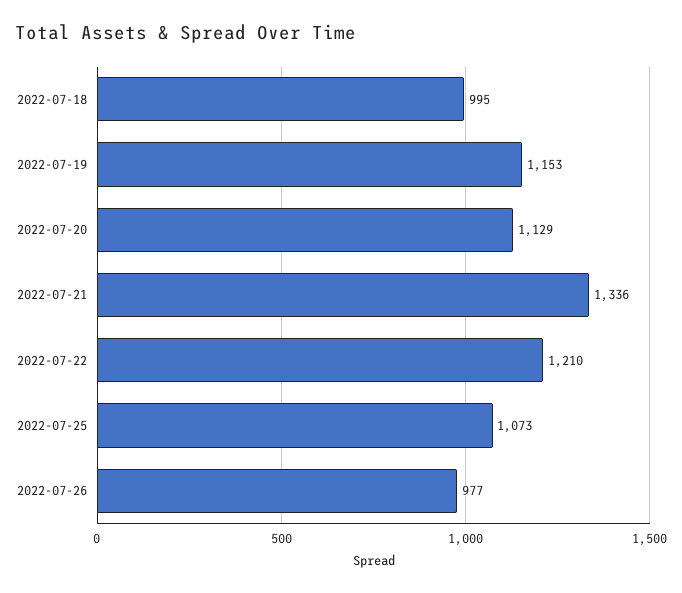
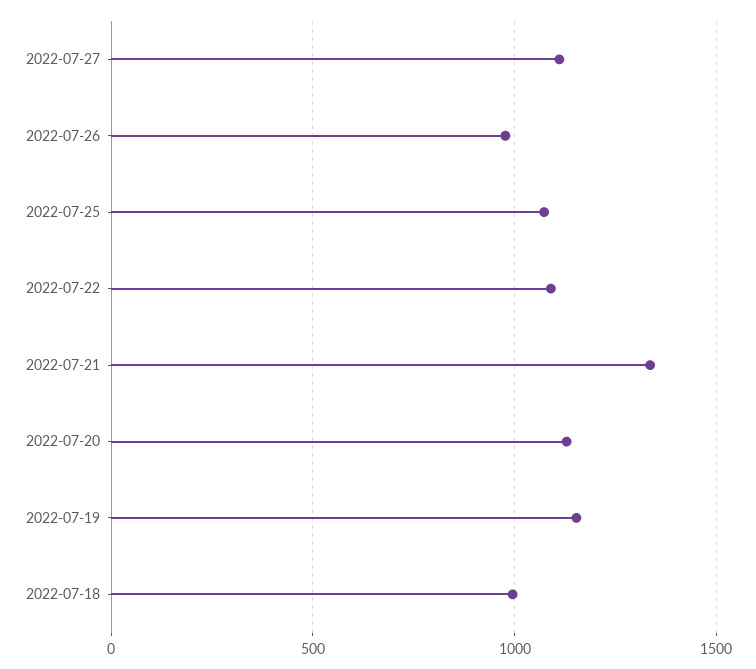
2022-07-22: 1210 -> 1100
2022-07-27: none -> 1100

